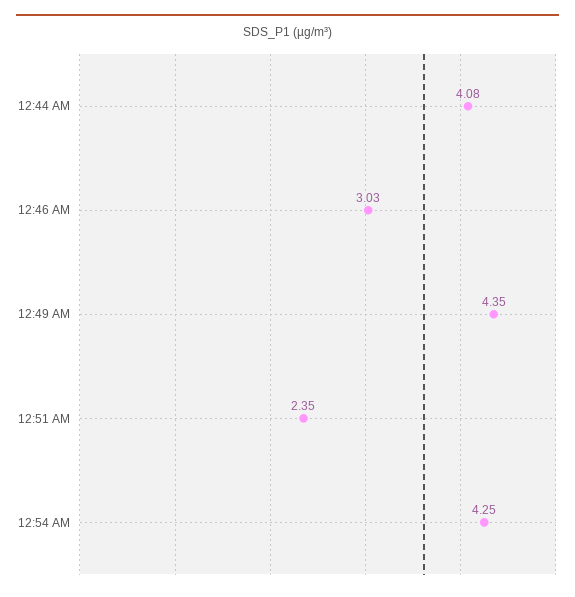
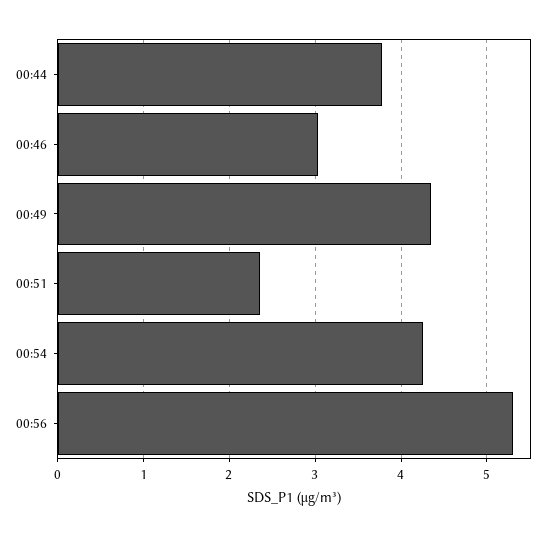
12:44 AM: 4.08 -> 3.8
00:56: none -> 5.3

